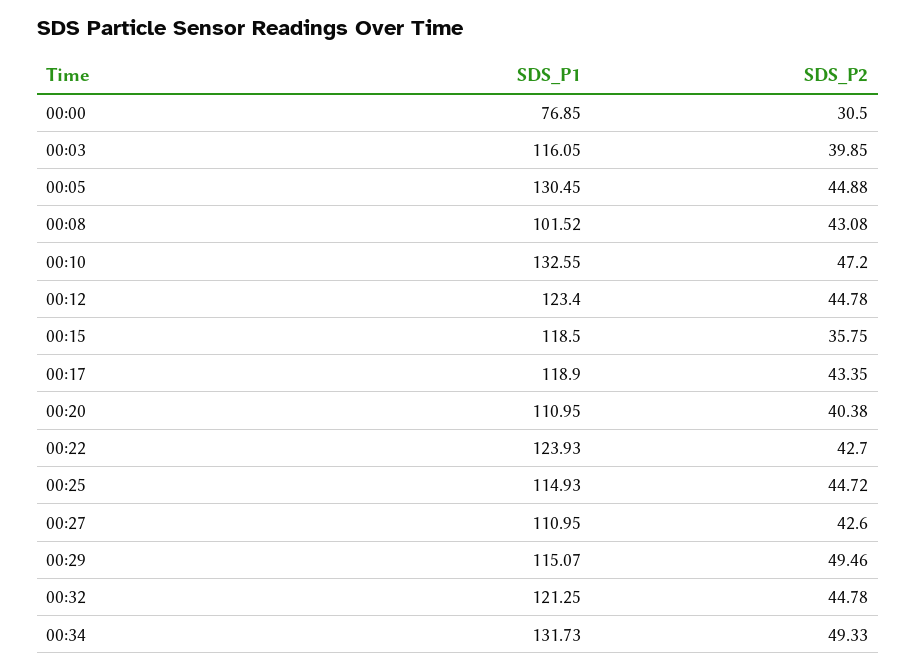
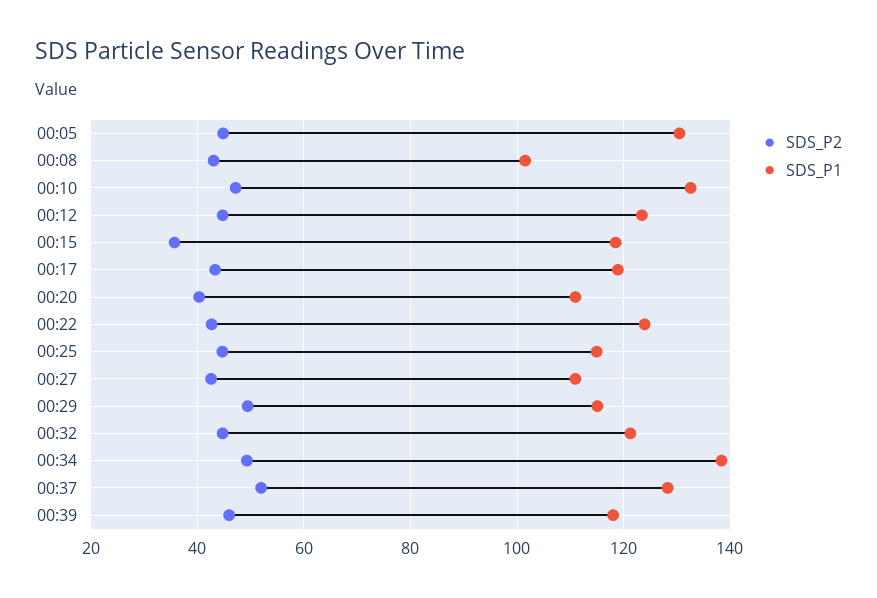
SDS_P1, 00:00: 76.85 -> none
SDS_P2, 00:00: 30.5 -> none
SDS_P1, 00:03: 116.05 -> none
SDS_P2, 00:03: 39.85 -> none
SDS_P1, 00:34: 131.73 -> 138
SDS_P2, 00:37: none -> 52
SDS_P1, 00:37: none -> 128
SDS_P2, 00:39: none -> 46
SDS_P1, 00:39: none -> 118

